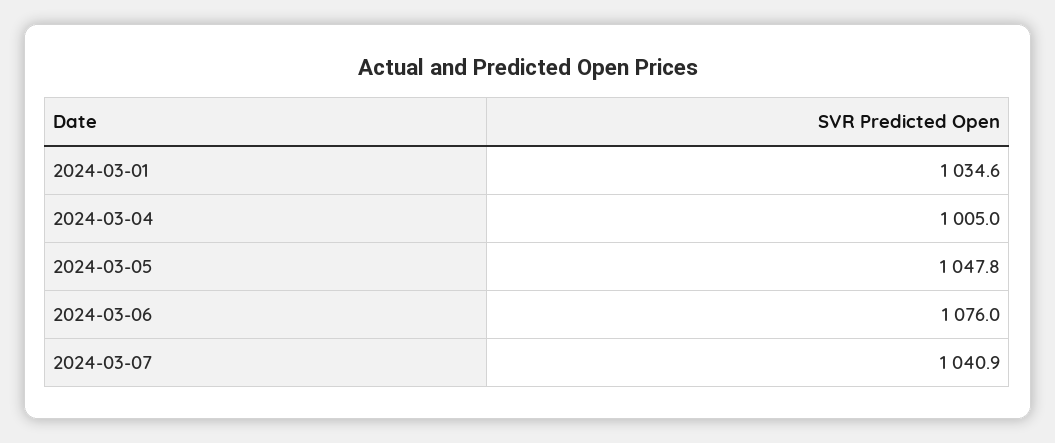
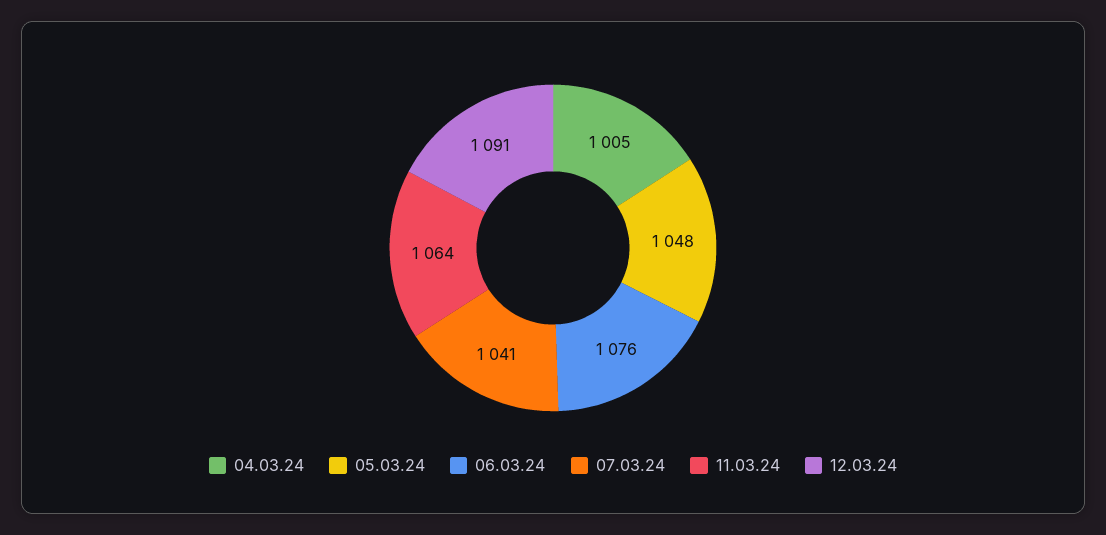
2024-03-01: 1034.6 -> none
11.03.24: none -> 1064
12.03.24: none -> 1091

